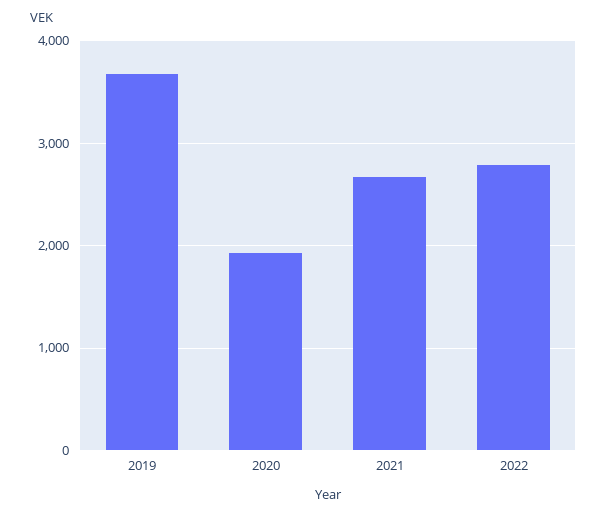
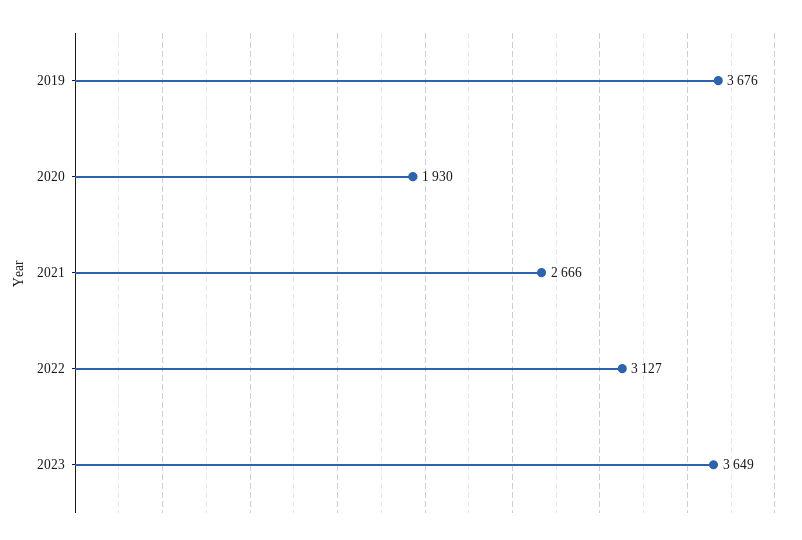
2022: 2800 -> 3127
2023: none -> 3649

